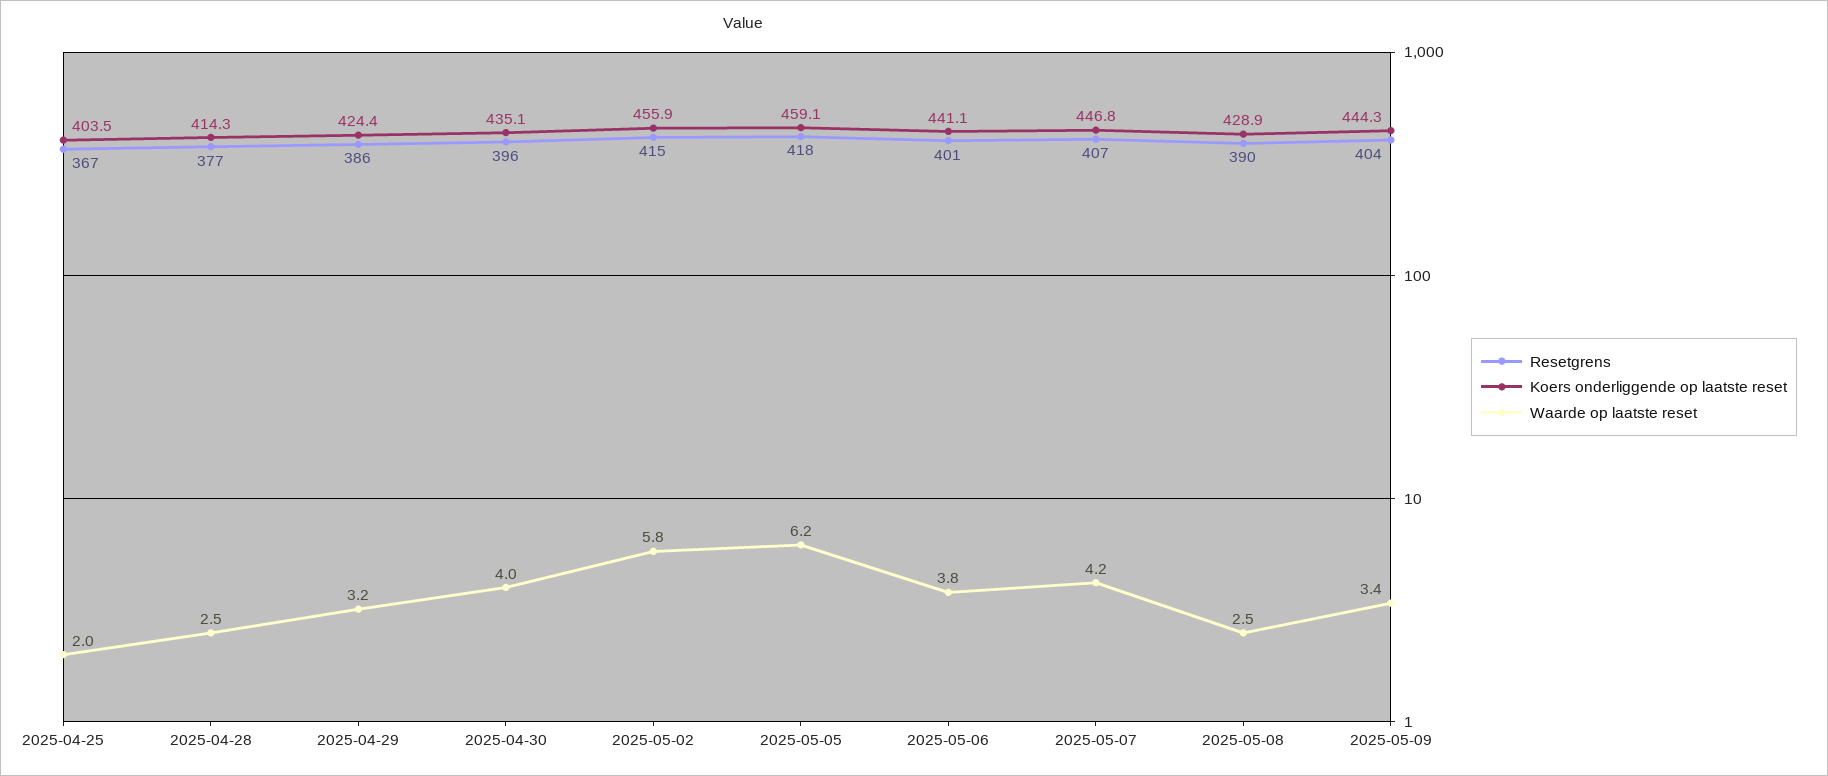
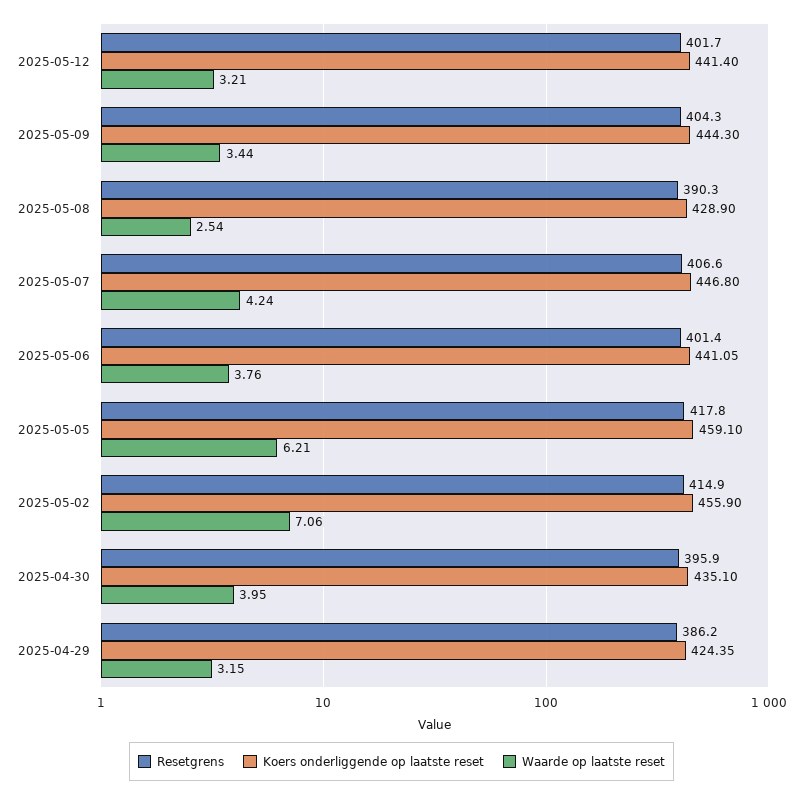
Resetgrens, 2025-04-25: 367 -> none
Koers onderliggende op laatste reset, 2025-04-25: 403.5 -> none
Waarde op laatste reset, 2025-04-25: 2 -> none
Resetgrens, 2025-04-28: 377 -> none
Koers onderliggende op laatste reset, 2025-04-28: 414.3 -> none
Waarde op laatste reset, 2025-04-28: 2.5 -> none
Waarde op laatste reset, 2025-05-02: 5.8 -> 7.06
Resetgrens, 2025-05-12: none -> 401.7
Koers onderliggende op laatste reset, 2025-05-12: none -> 441.4
Waarde op laatste reset, 2025-05-12: none -> 3.21

